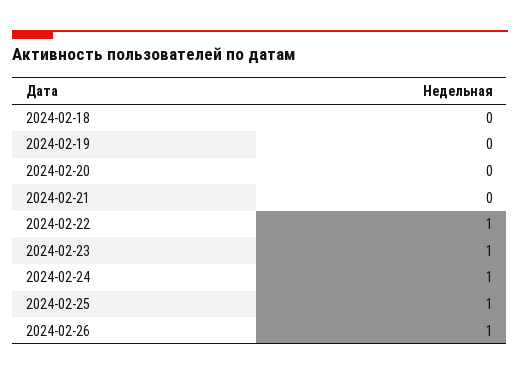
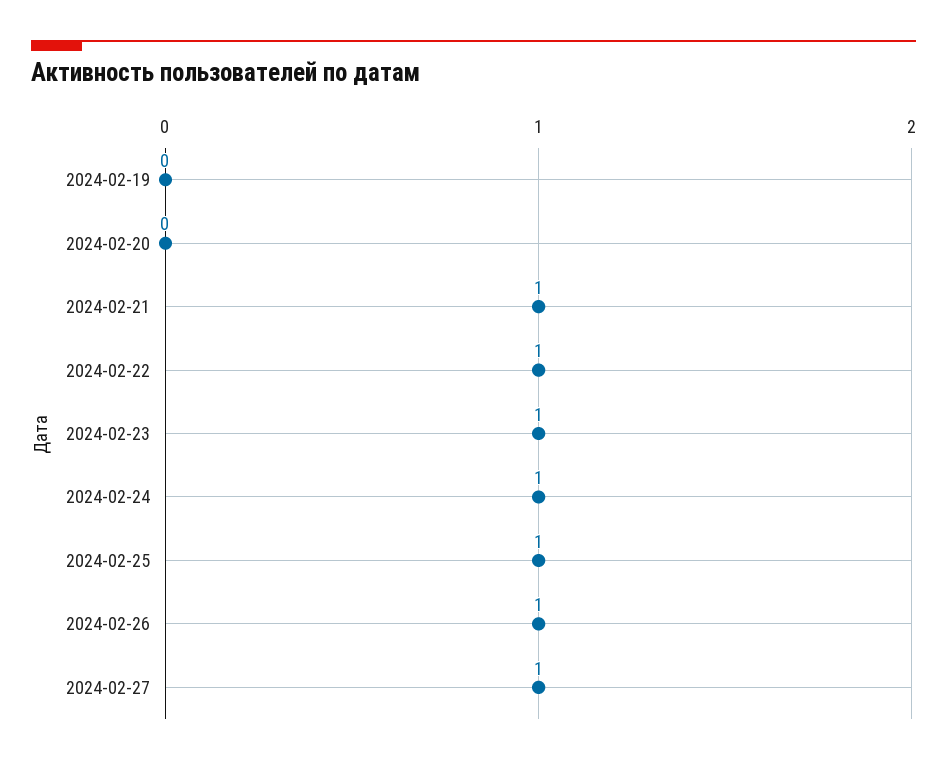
2024-02-18: 0 -> none
2024-02-21: 0 -> 1
2024-02-27: none -> 1

